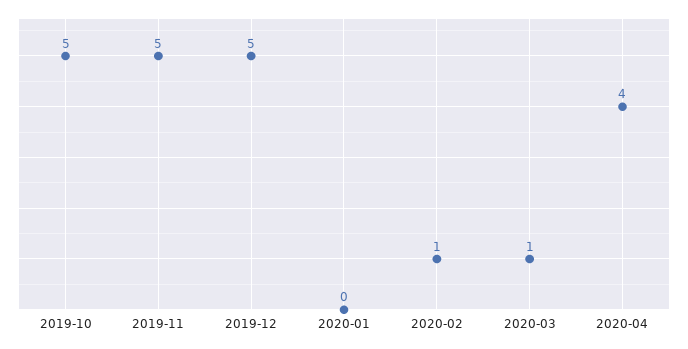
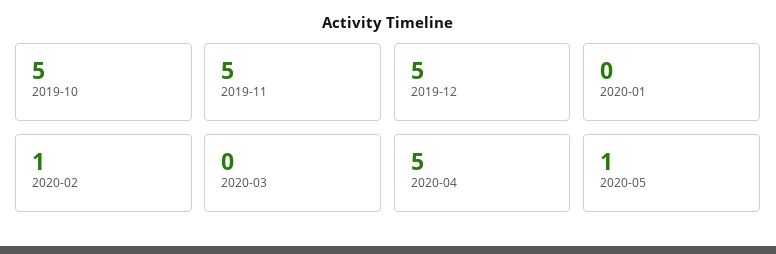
2020-03: 1 -> 0
2020-04: 4 -> 5
2020-05: none -> 1

